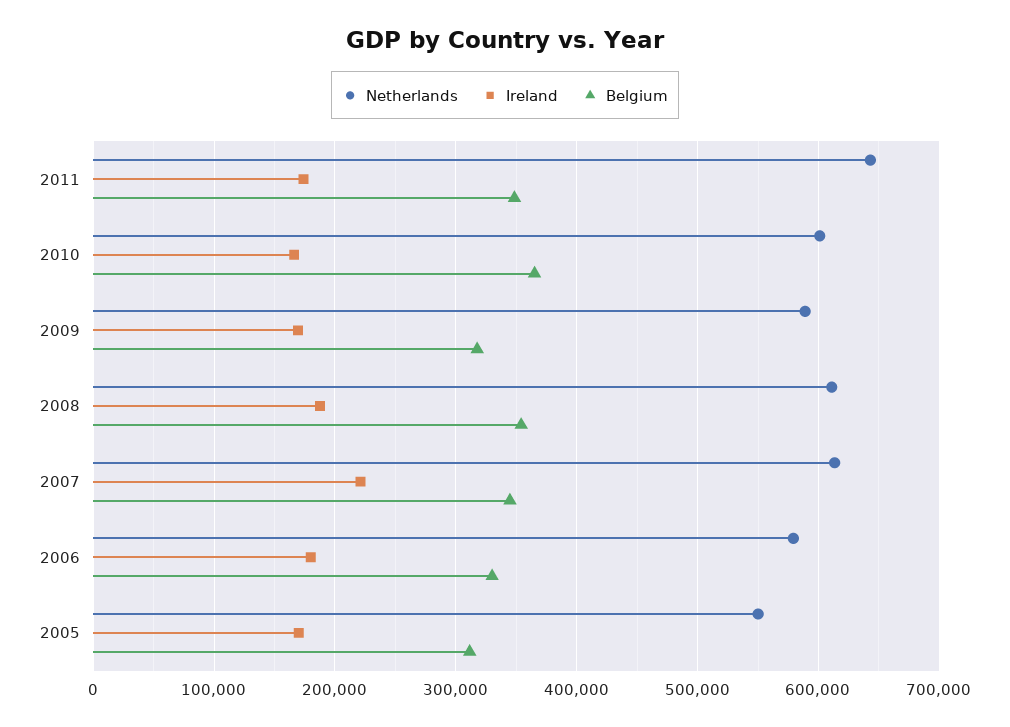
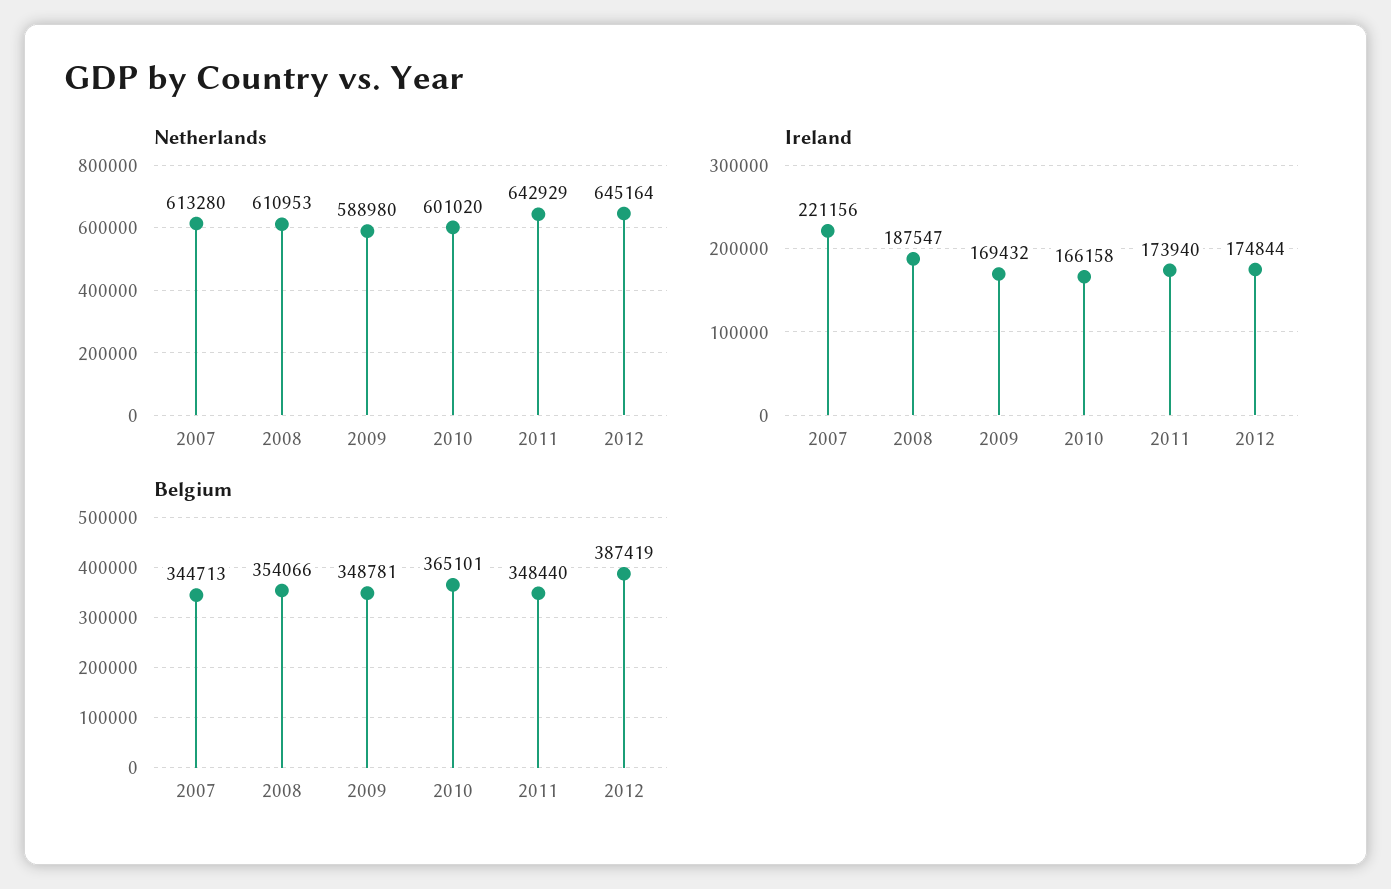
Belgium, 2009: 320000 -> 348781
Netherlands, 2006: 580000 -> none
Ireland, 2006: 180000 -> none
Belgium, 2006: 330000 -> none
Netherlands, 2005: 550000 -> none
Ireland, 2005: 170000 -> none
Belgium, 2005: 310000 -> none
Netherlands, 2012: none -> 645164
Ireland, 2012: none -> 174844
Belgium, 2012: none -> 387419

